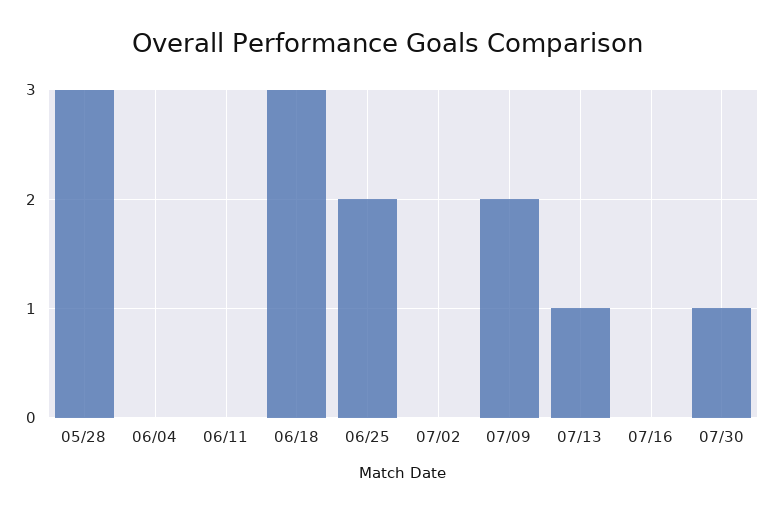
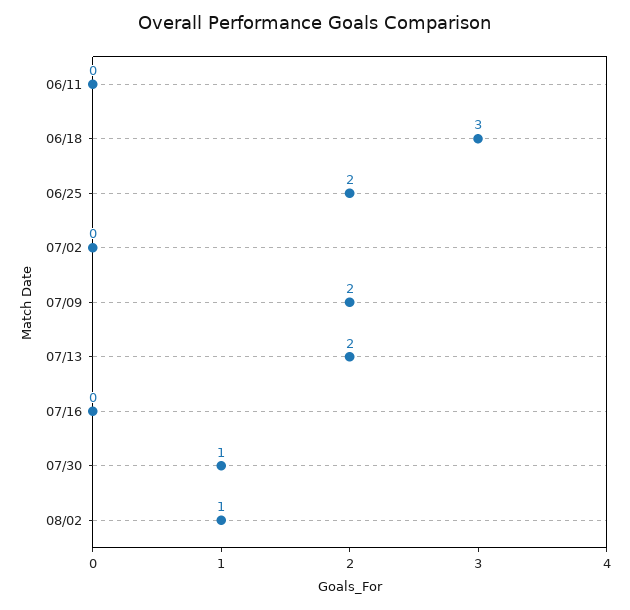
05/28: 3 -> none
06/04: 0 -> none
07/13: 1 -> 2
08/02: none -> 1

